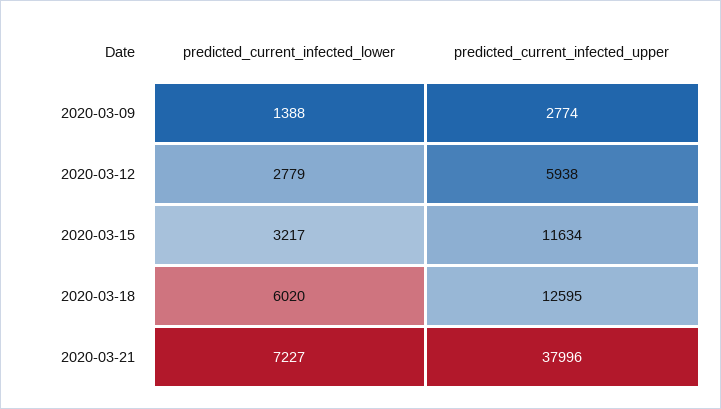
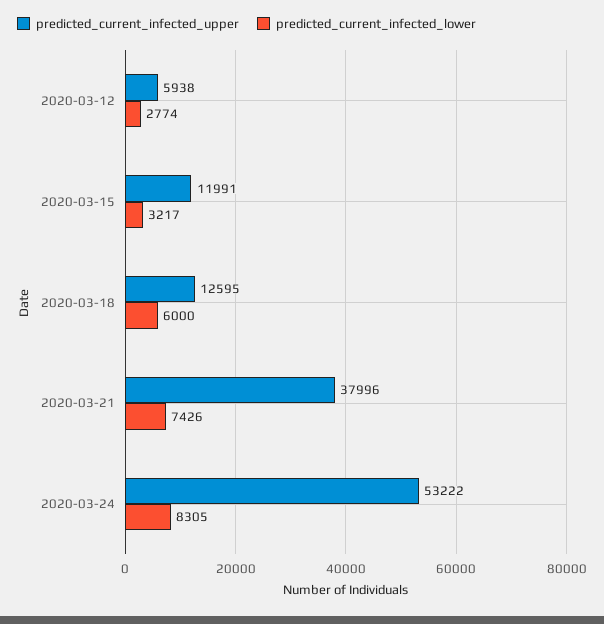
predicted_current_infected_lower, 2020-03-09: 1388 -> none
predicted_current_infected_upper, 2020-03-09: 2774 -> none
predicted_current_infected_lower, 2020-03-12: 2779 -> 2774
predicted_current_infected_upper, 2020-03-15: 11634 -> 11991
predicted_current_infected_lower, 2020-03-18: 6020 -> 6000
predicted_current_infected_lower, 2020-03-21: 7227 -> 7426
predicted_current_infected_upper, 2020-03-24: none -> 53222
predicted_current_infected_lower, 2020-03-24: none -> 8305

